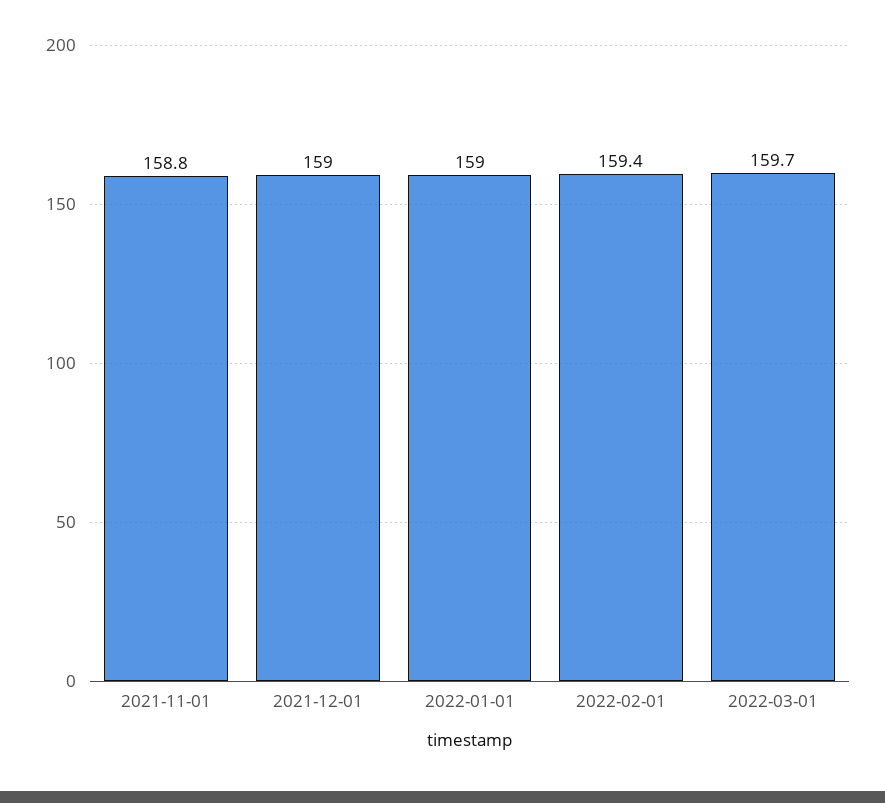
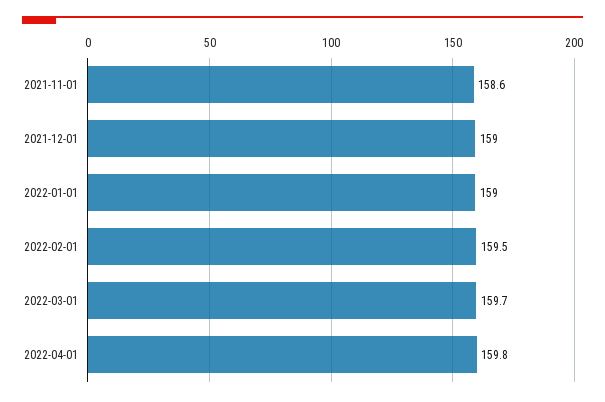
2021-11-01: 158.8 -> 158.6
2022-02-01: 159.4 -> 159.5
2022-04-01: none -> 159.8

